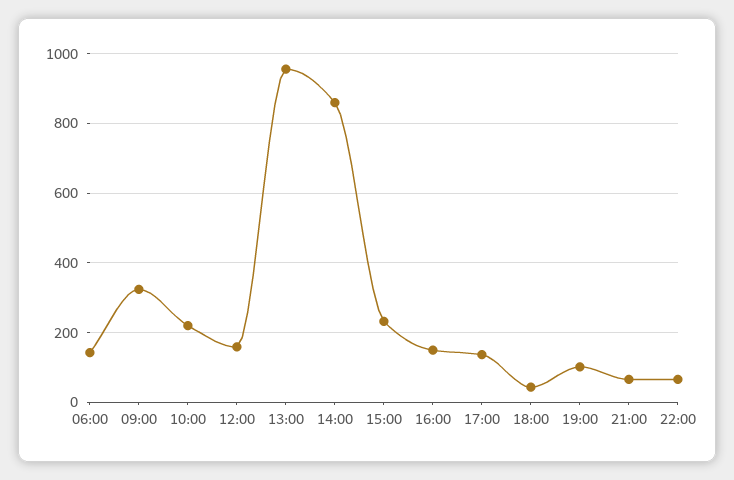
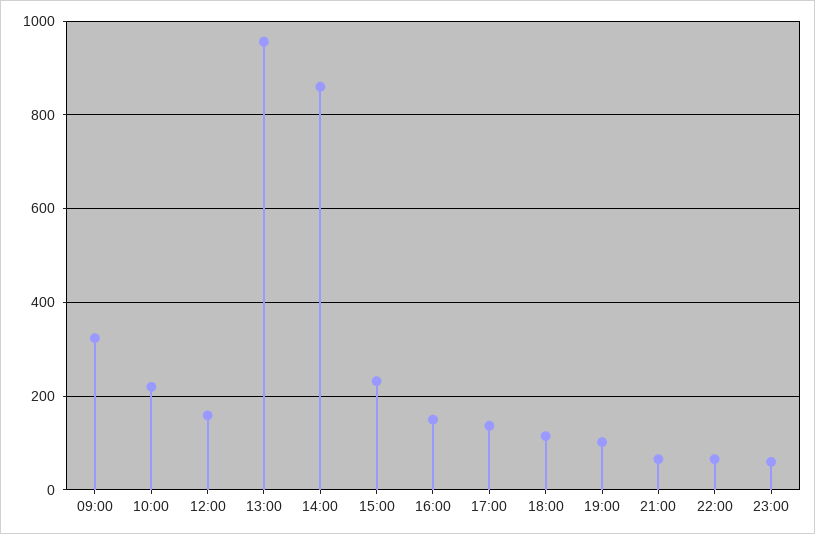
06:00: 140 -> none
18:00: 40 -> 120
23:00: none -> 60

